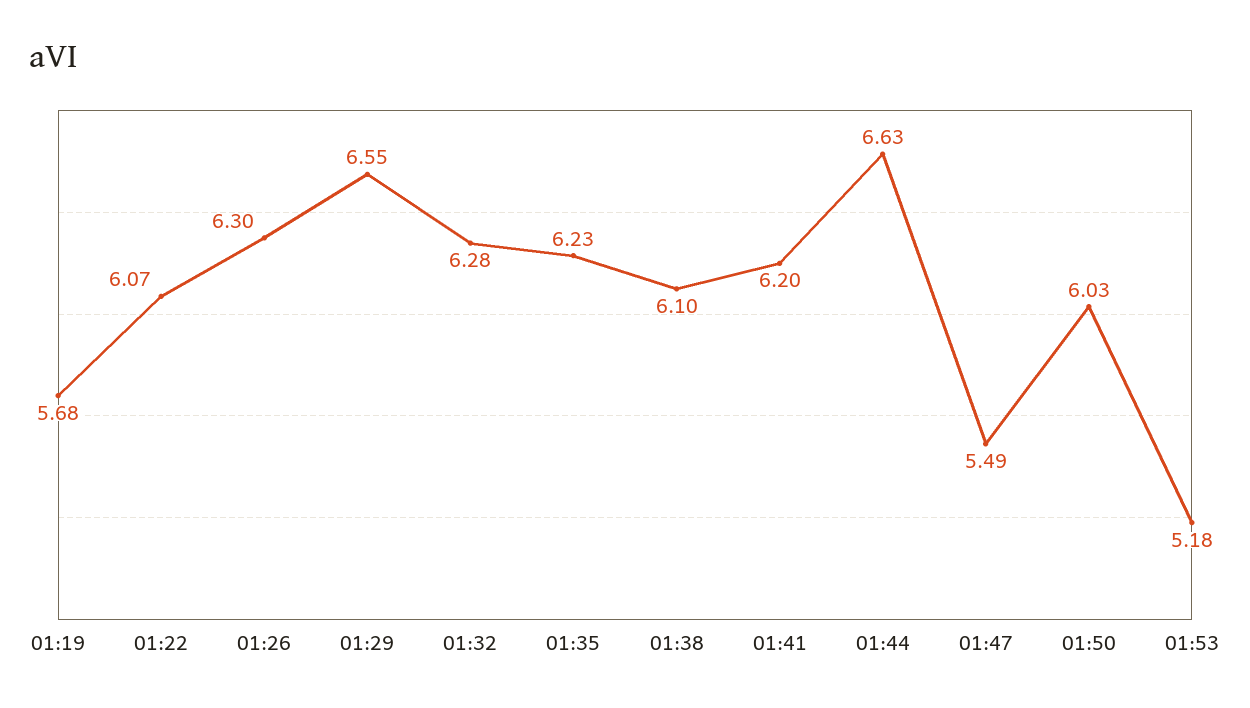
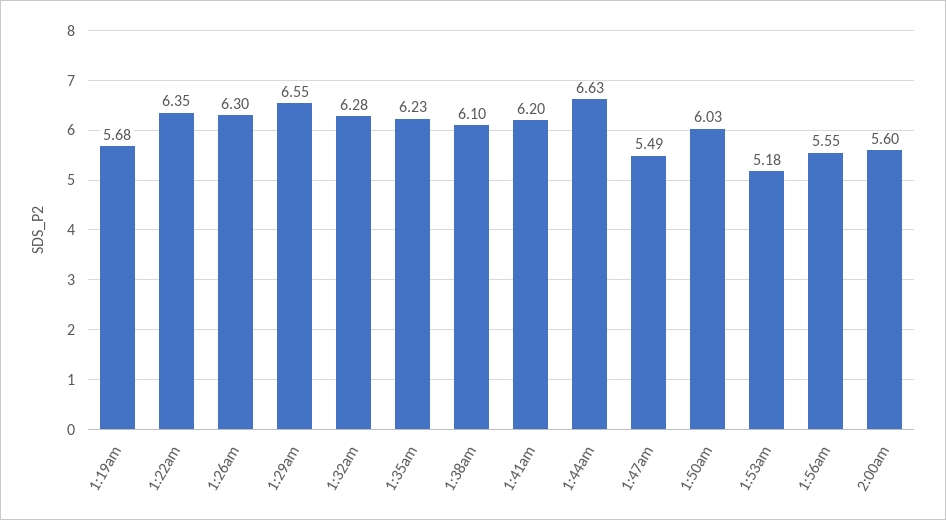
01:22: 6.07 -> 6.35
1:56am: none -> 5.55
2:00am: none -> 5.6

